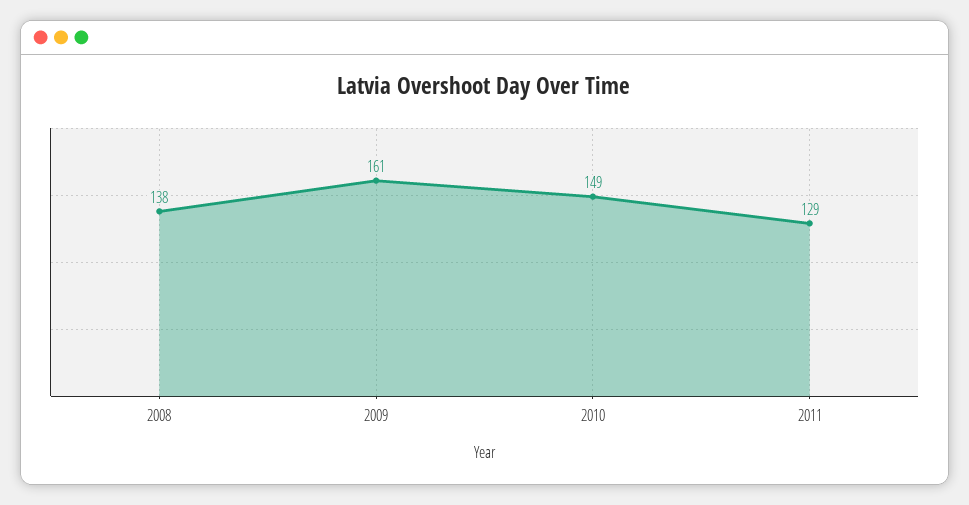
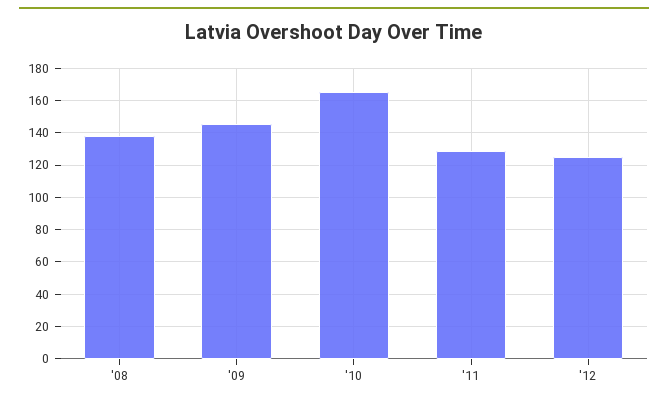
2009: 161 -> 145
2010: 149 -> 165
'12: none -> 125

